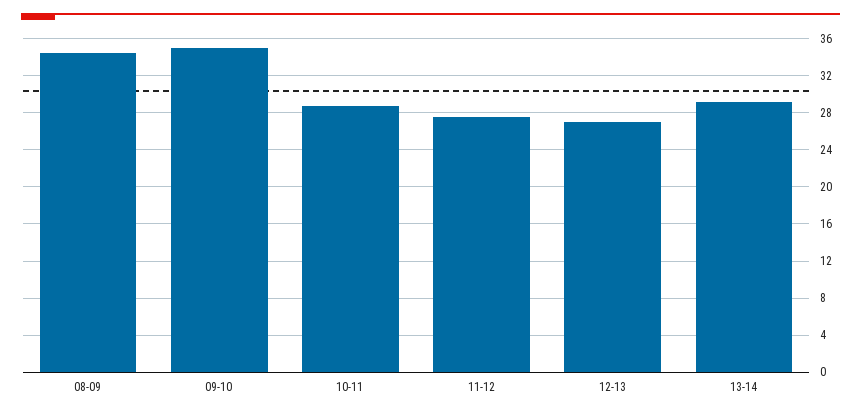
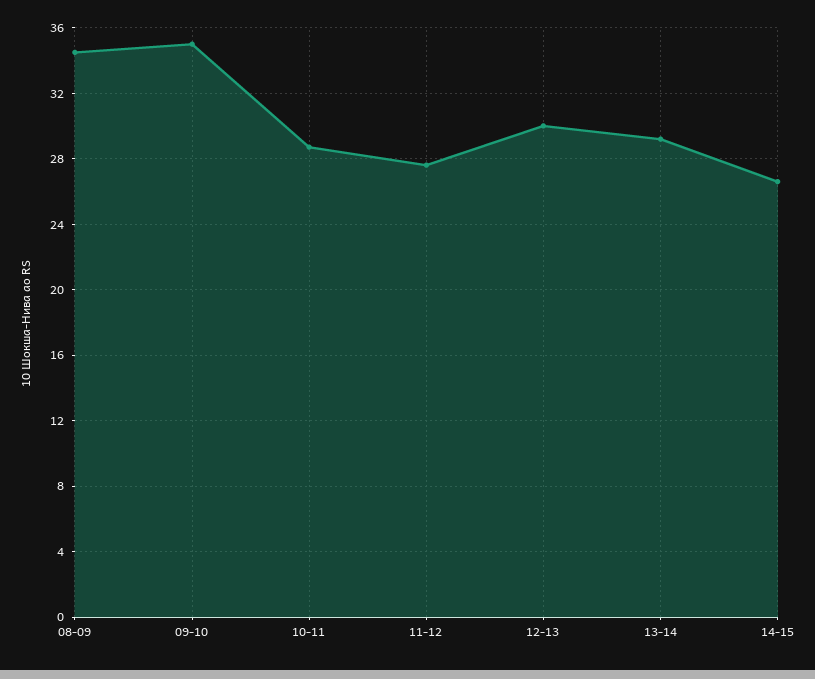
12-13: 27 -> 30
14-15: none -> 26.5

